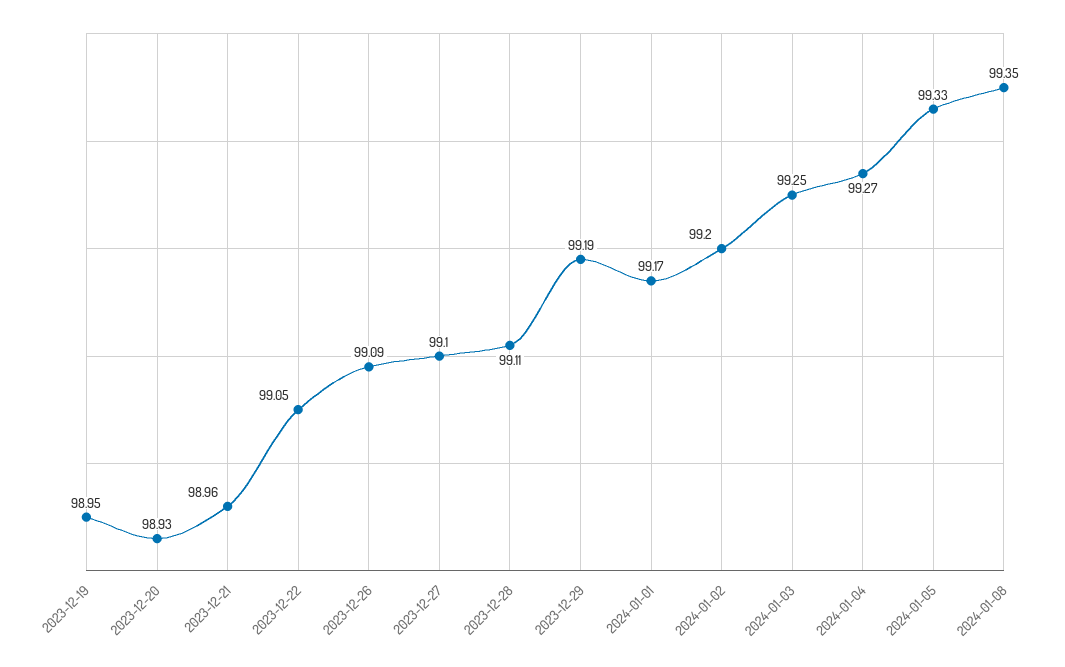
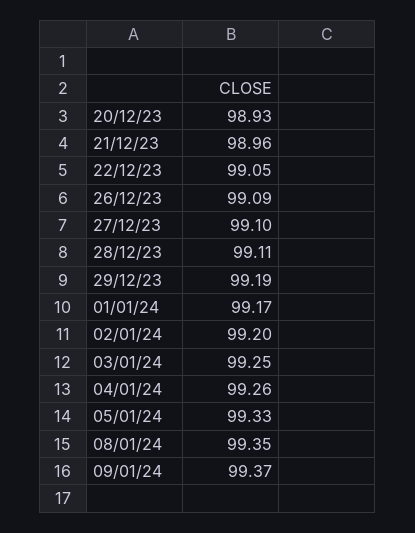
2023-12-19: 98.95 -> none
2024-01-04: 99.27 -> 99.26
09/01/24: none -> 99.37

